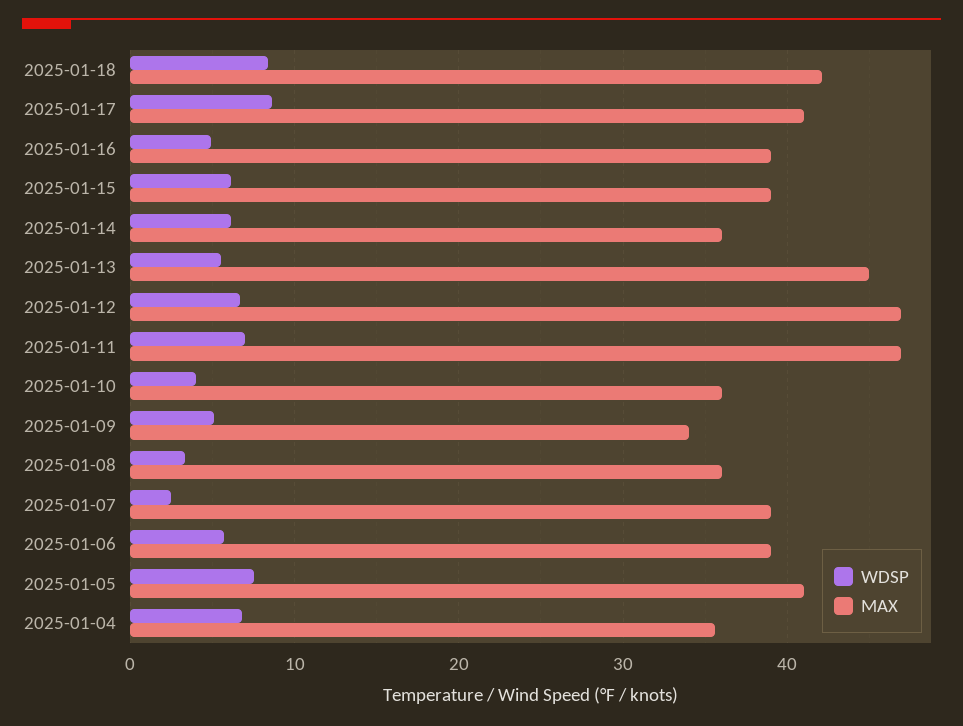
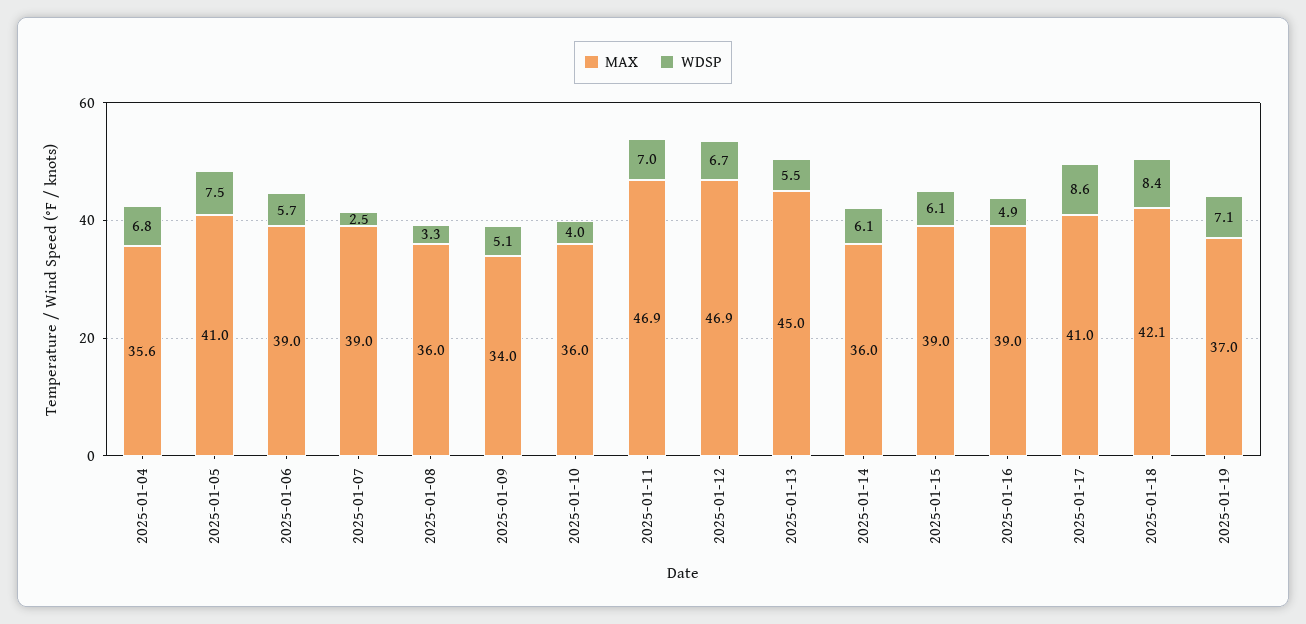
MAX, 2025-01-19: none -> 37
WDSP, 2025-01-19: none -> 7.1

